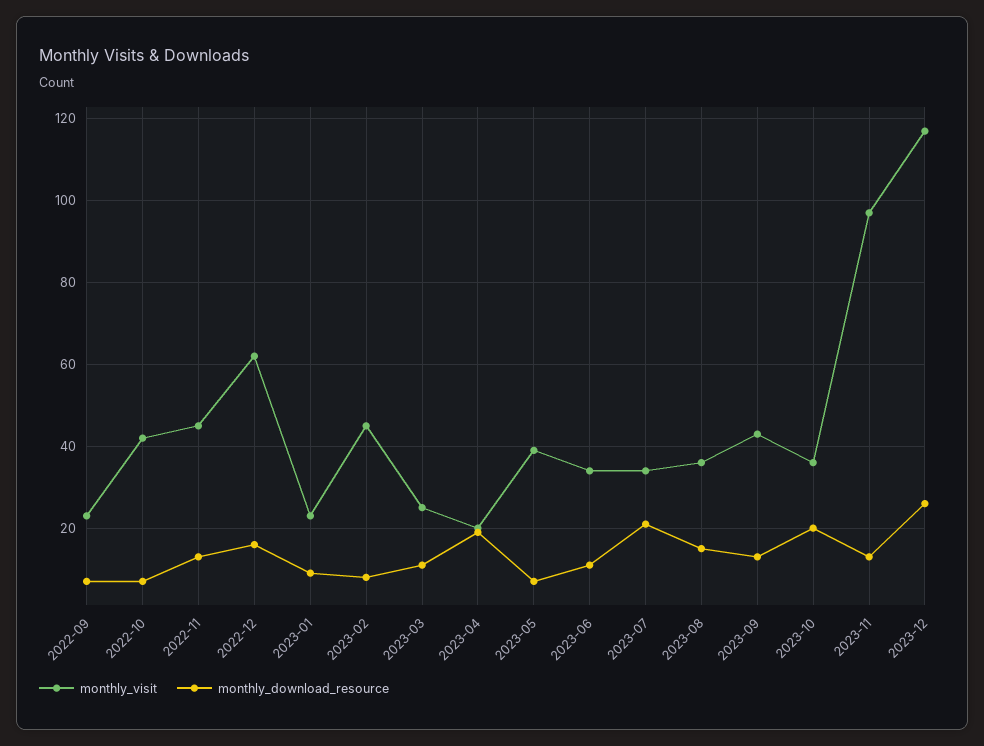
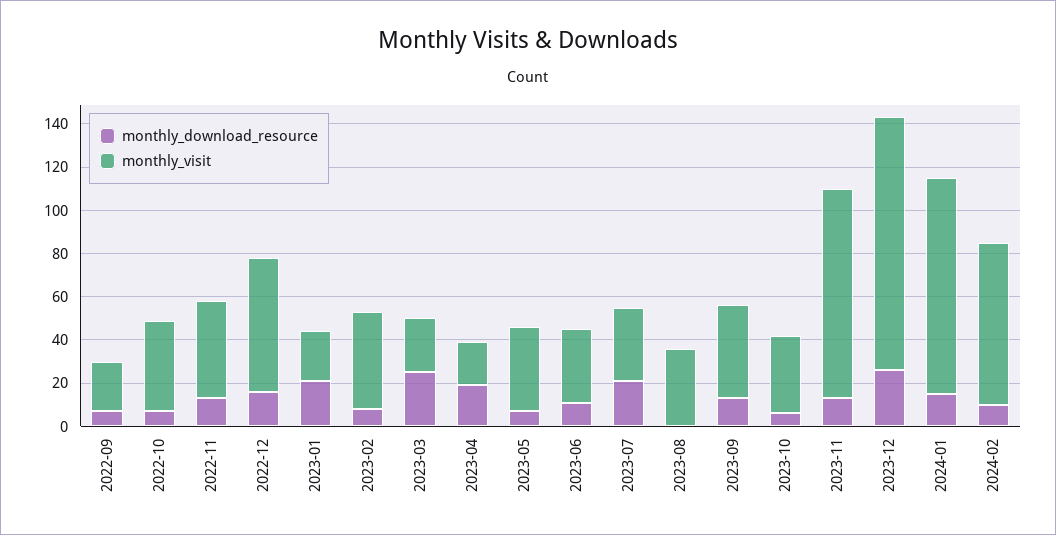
monthly_download_resource, 2023-01: 10 -> 20
monthly_download_resource, 2023-03: 10 -> 25
monthly_download_resource, 2023-08: 15 -> 0
monthly_download_resource, 2023-10: 20 -> 5
monthly_download_resource, 2024-01: none -> 15
monthly_visit, 2024-01: none -> 100
monthly_download_resource, 2024-02: none -> 10
monthly_visit, 2024-02: none -> 75

